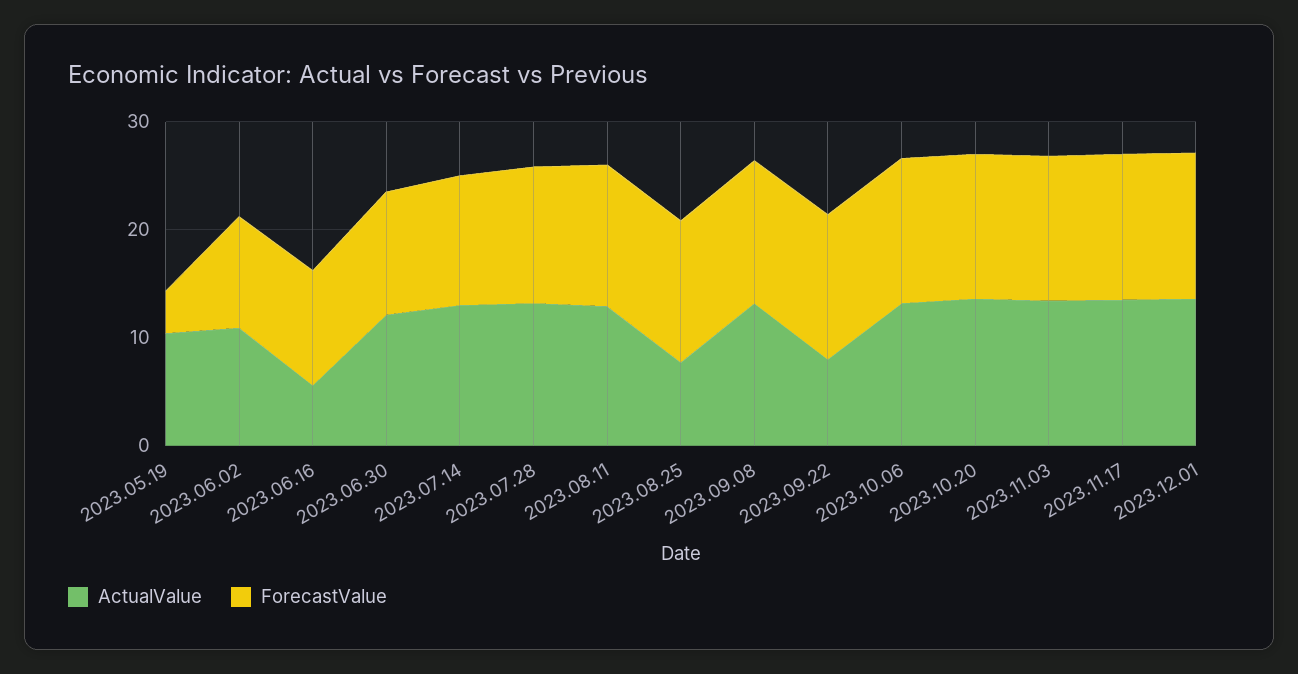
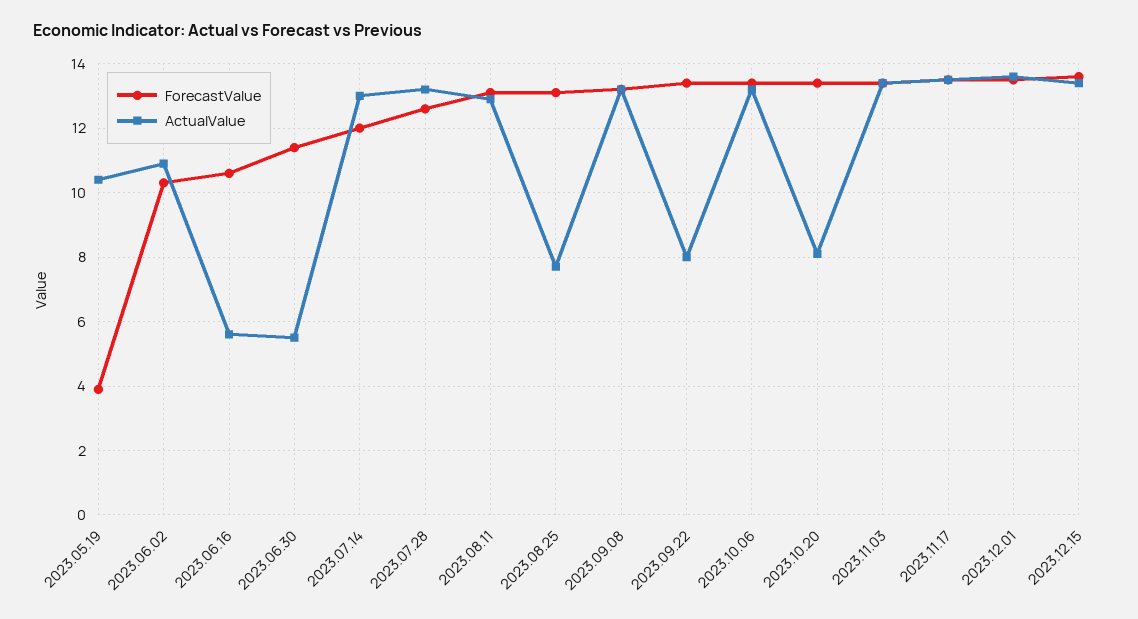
ActualValue, 2023.06.30: 12 -> 5.5
ActualValue, 2023.10.20: 14 -> 8
ForecastValue, 2023.12.15: none -> 13.5
ActualValue, 2023.12.15: none -> 13.5

